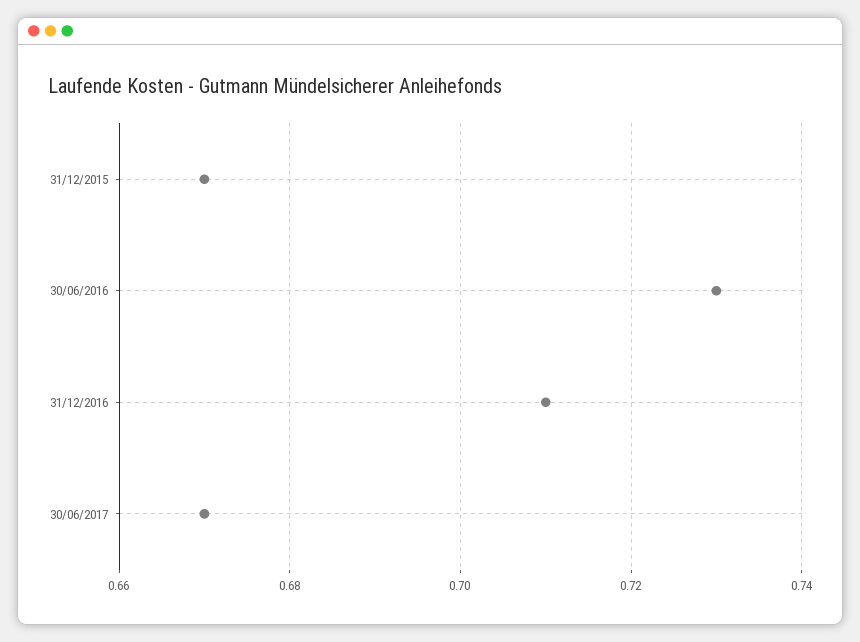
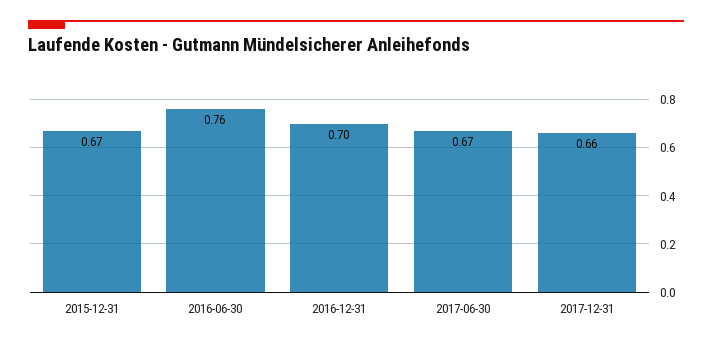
30/06/2016: 0.73 -> 0.76
31/12/2016: 0.71 -> 0.7
2017-12-31: none -> 0.66

